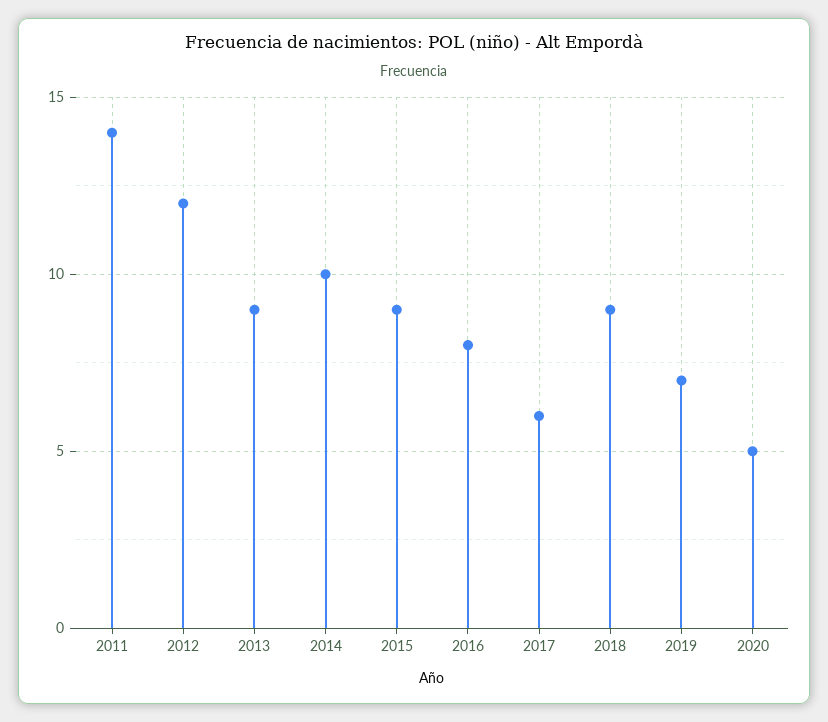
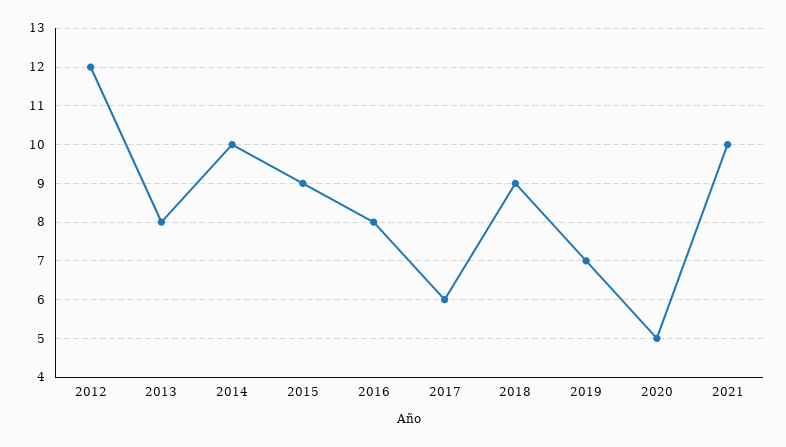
2011: 14 -> none
2013: 9 -> 8
2021: none -> 10

